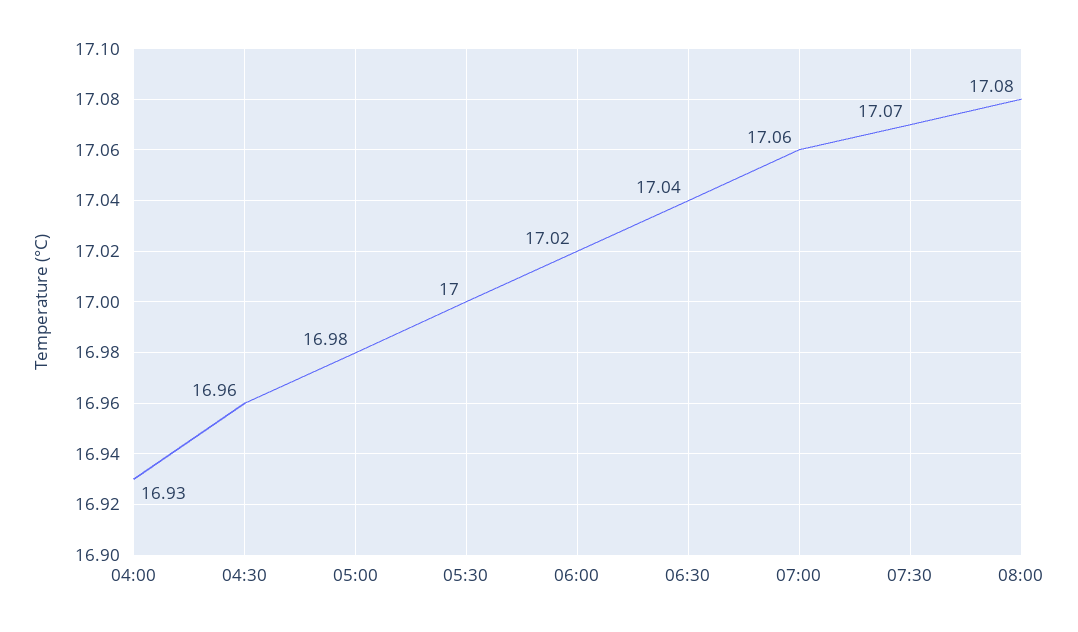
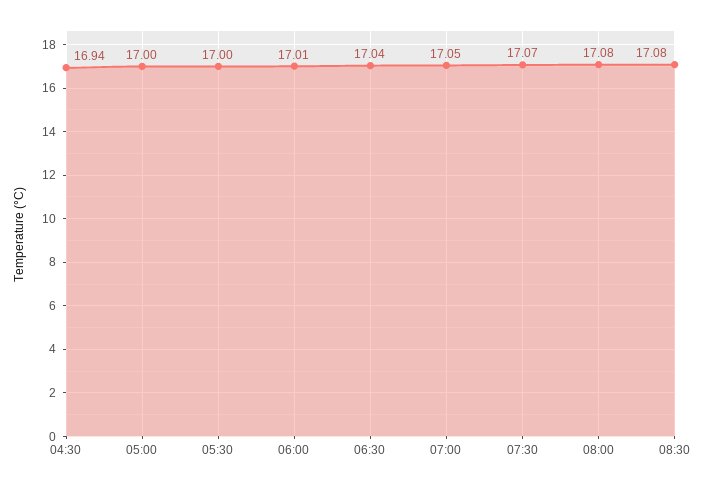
04:00: 16.93 -> none
04:30: 16.96 -> 16.94
05:00: 16.98 -> 17
06:00: 17.02 -> 17.01
07:00: 17.06 -> 17.05
08:30: none -> 17.08

